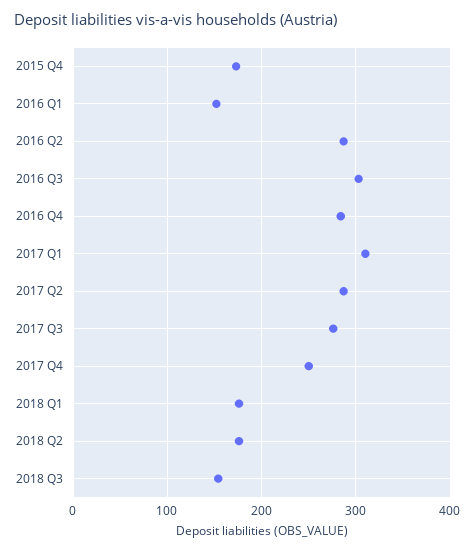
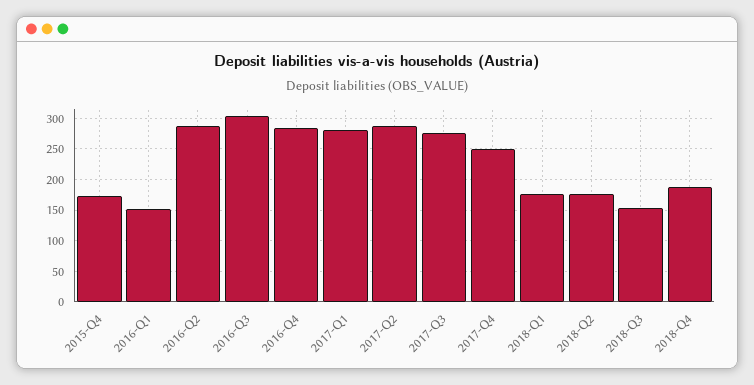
2017 Q1: 310 -> 280
2018-Q4: none -> 190

